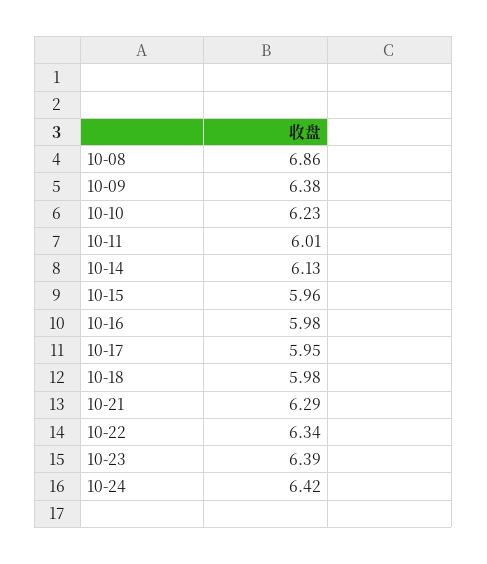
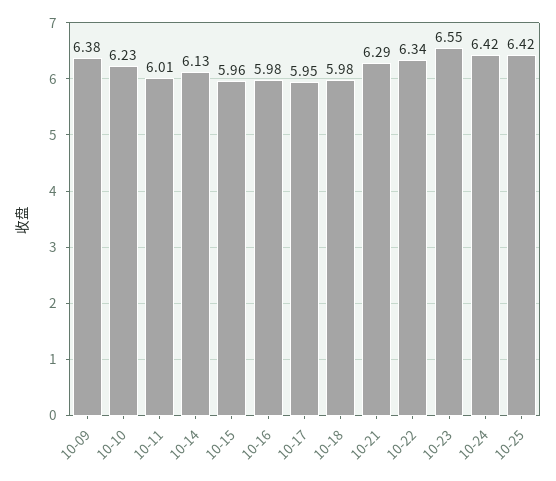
10-08: 6.86 -> none
10-23: 6.39 -> 6.55
10-25: none -> 6.42

